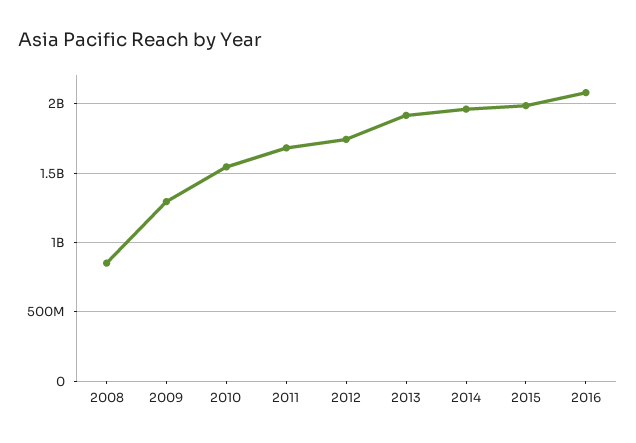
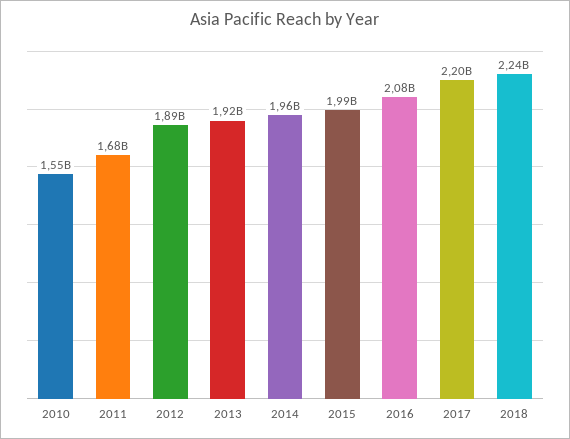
2008: 850000000 -> none
2009: 1300000000 -> none
2012: 1750000000 -> 1890000000
2017: none -> 2200000000
2018: none -> 2240000000

